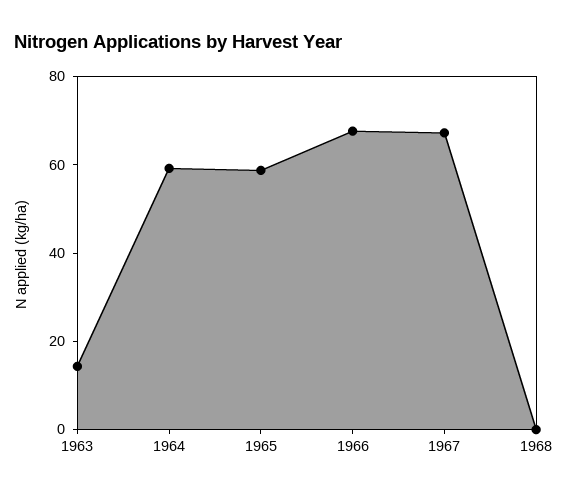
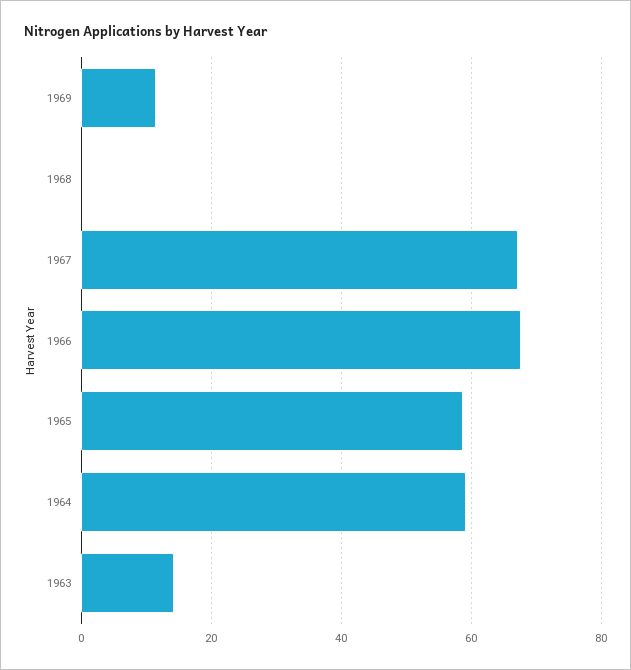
1969: none -> 12

